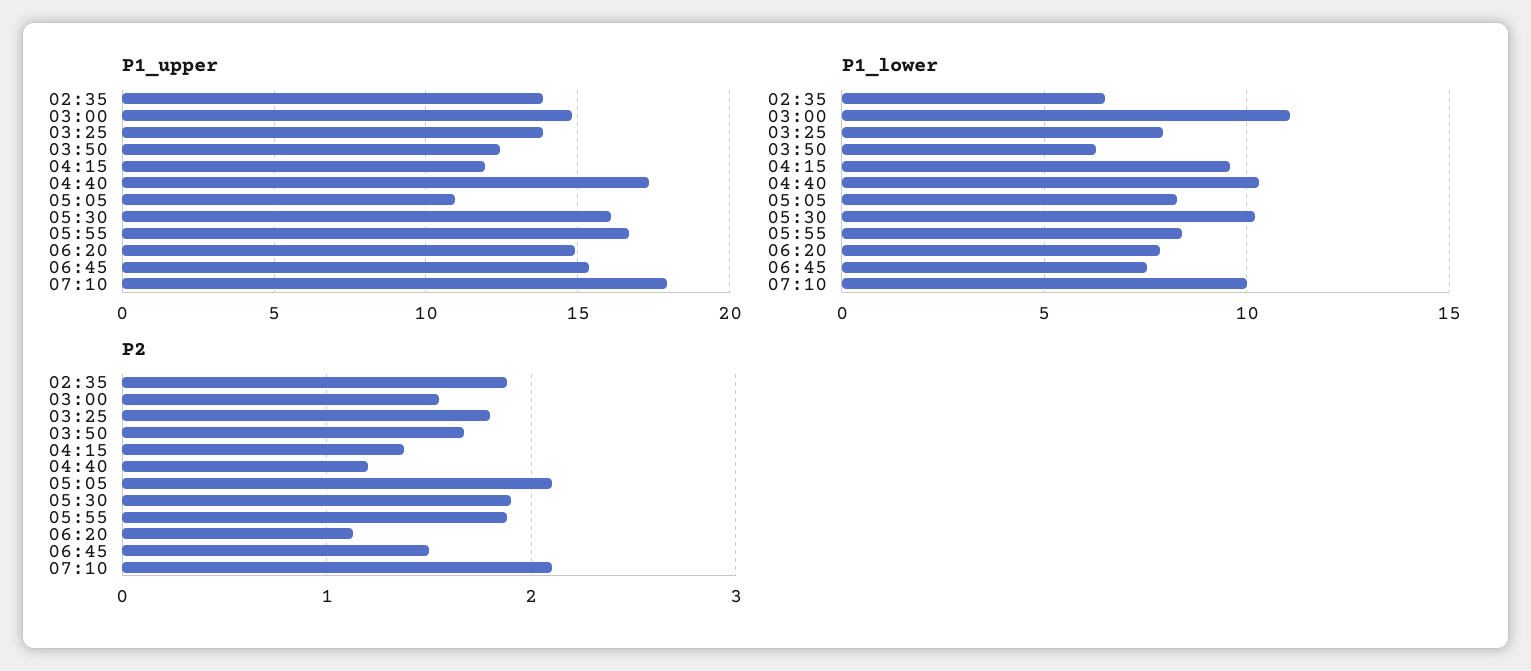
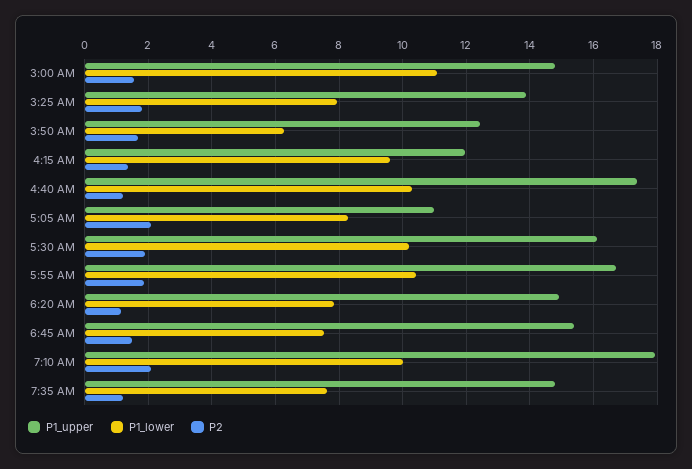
P1_upper, 02:35: 14 -> none
P1_lower, 02:35: 6.5 -> none
P1_lower, 05:55: 8.5 -> 10.4
P2, 02:35: 1.9 -> none
P1_upper, 7:35 AM: none -> 14.8
P1_lower, 7:35 AM: none -> 7.6
P2, 7:35 AM: none -> 1.2

